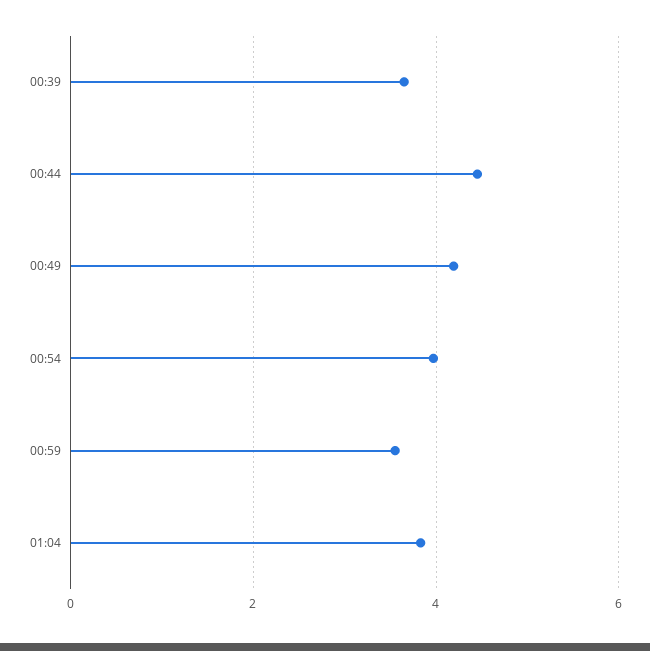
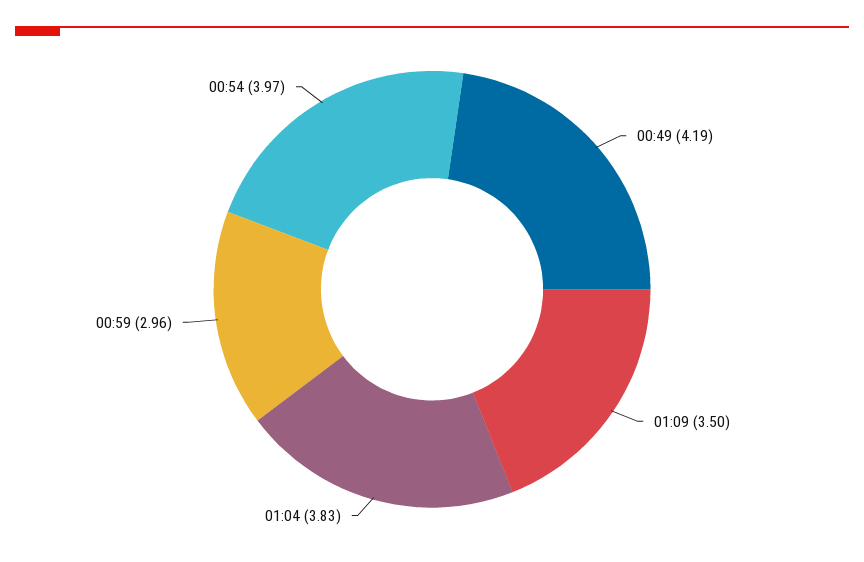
00:39: 3.6 -> none
00:44: 4.4 -> none
00:59: 3.6 -> 2.96
01:09: none -> 3.5

